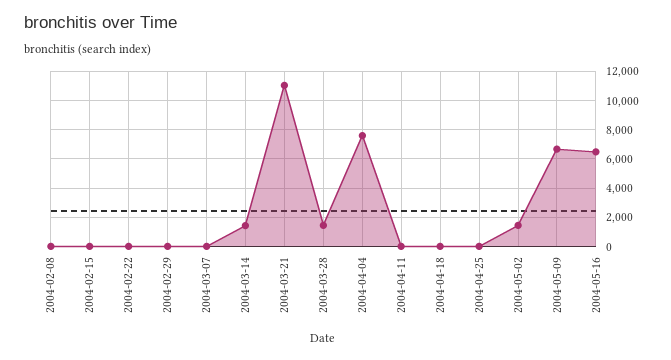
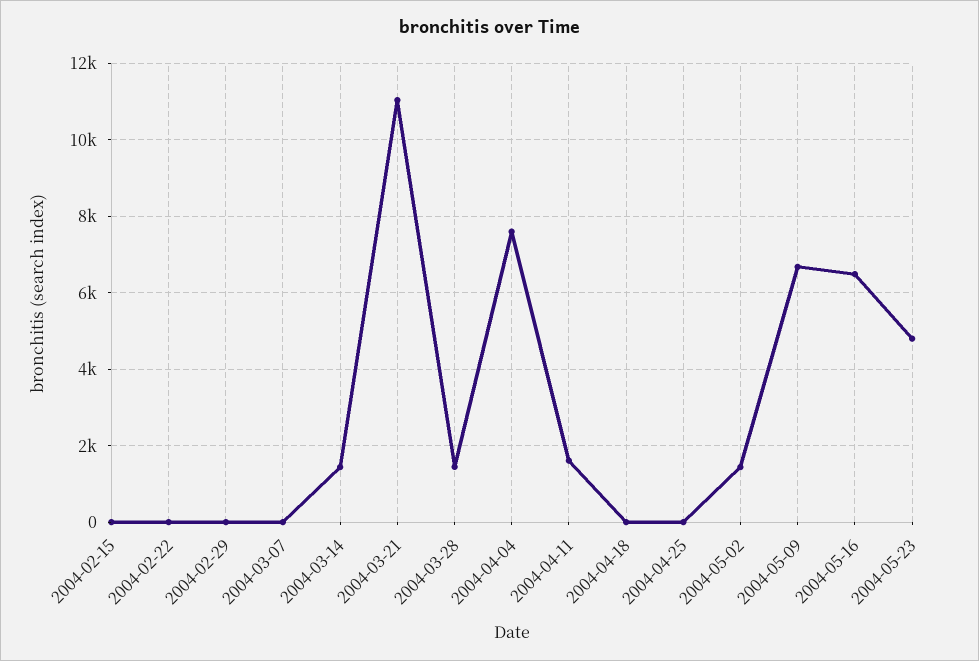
2004-02-08: 0 -> none
2004-04-11: 0 -> 1600
2004-05-23: none -> 4800

